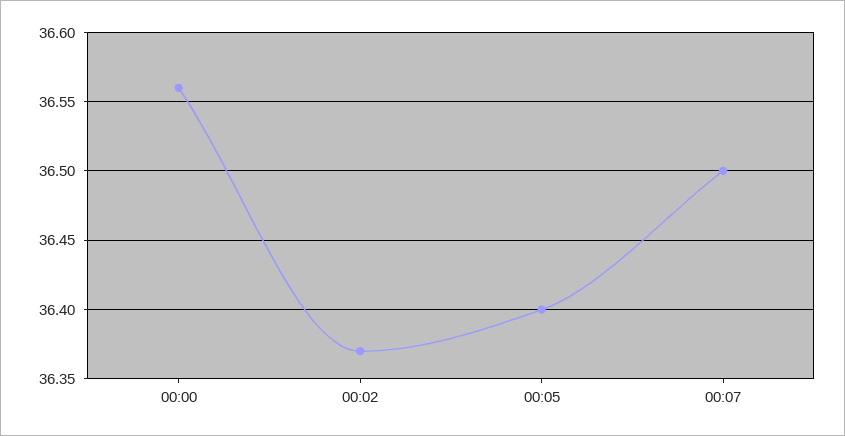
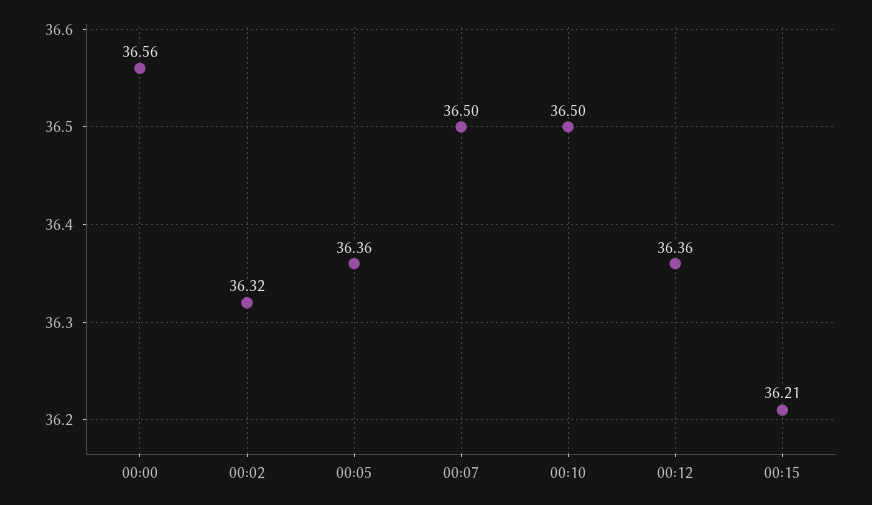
00:02: 36.37 -> 36.32
00:05: 36.4 -> 36.36
00:10: none -> 36.5
00:12: none -> 36.36
00:15: none -> 36.21

